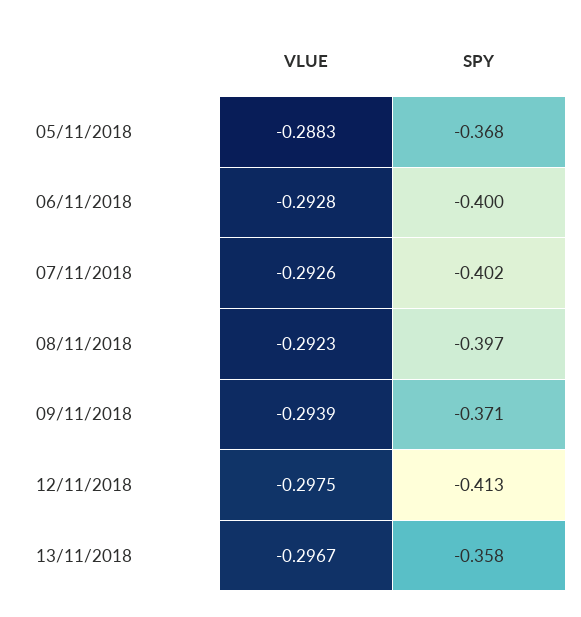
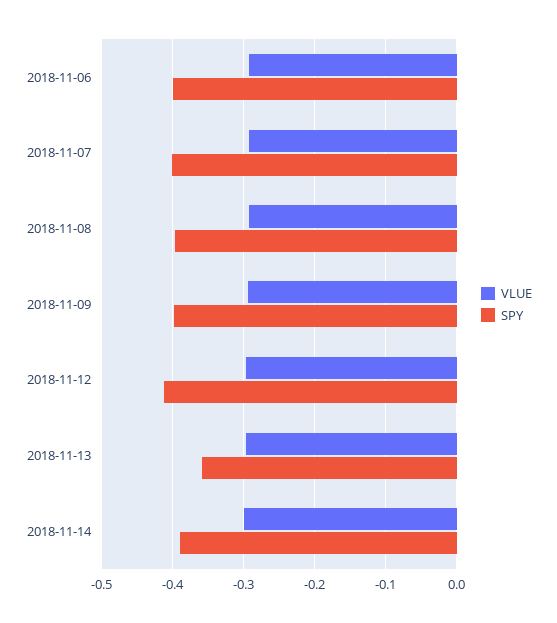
VLUE, 05/11/2018: -0.2883 -> none
SPY, 05/11/2018: -0.368 -> none
SPY, 09/11/2018: -0.371 -> -0.4
VLUE, 2018-11-14: none -> -0.3
SPY, 2018-11-14: none -> -0.39

